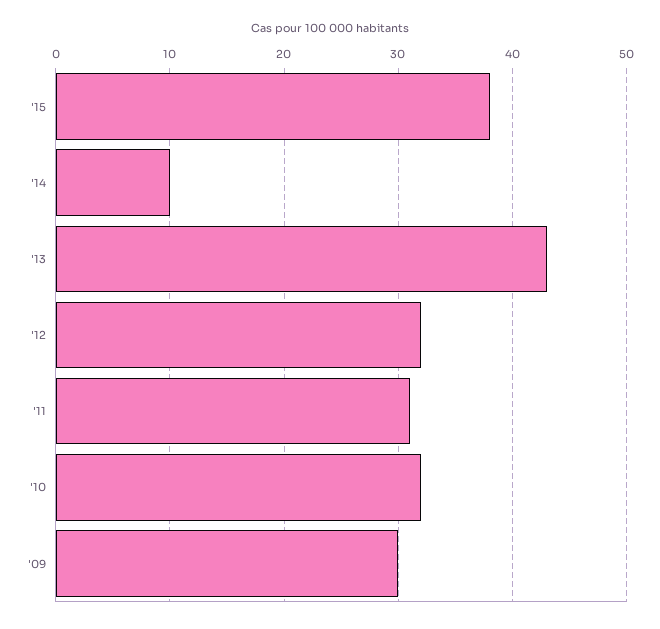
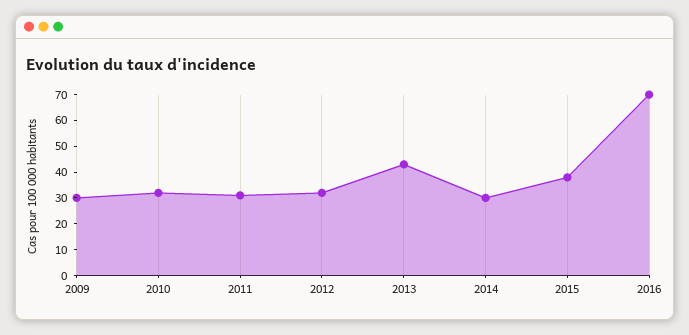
'14: 10 -> 30
2016: none -> 70

